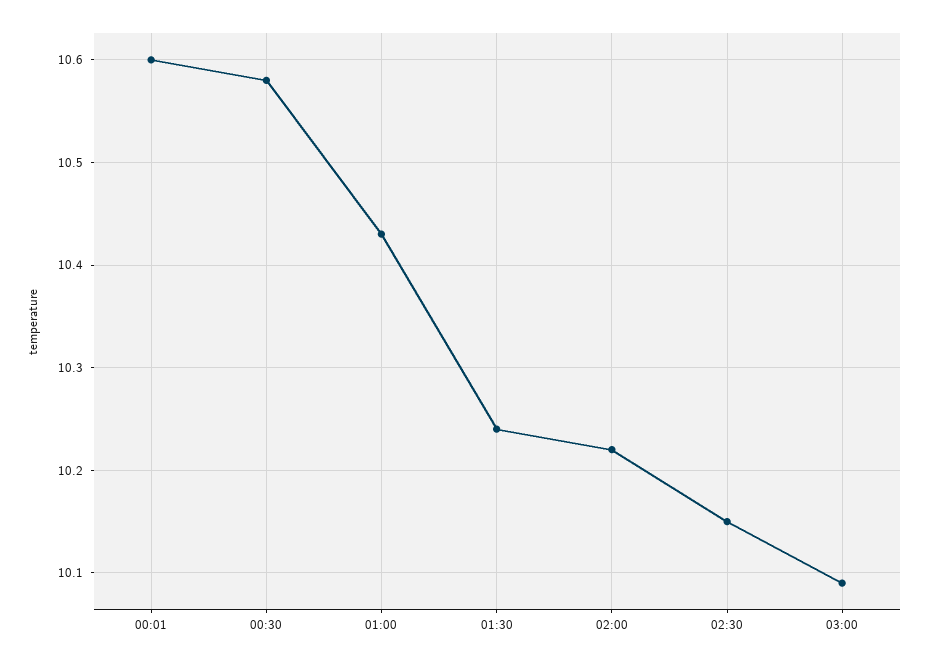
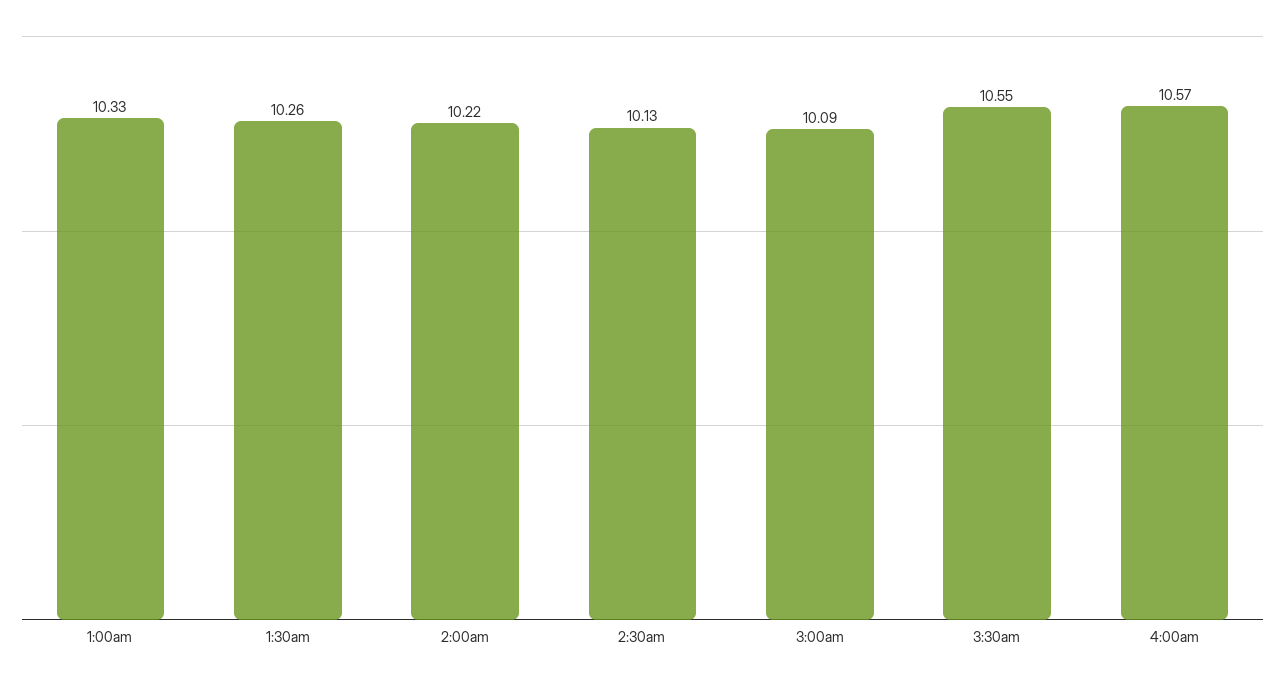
00:01: 10.6 -> none
00:30: 10.58 -> none
01:00: 10.43 -> 10.33
01:30: 10.24 -> 10.26
02:30: 10.15 -> 10.13
3:30am: none -> 10.55
4:00am: none -> 10.57

